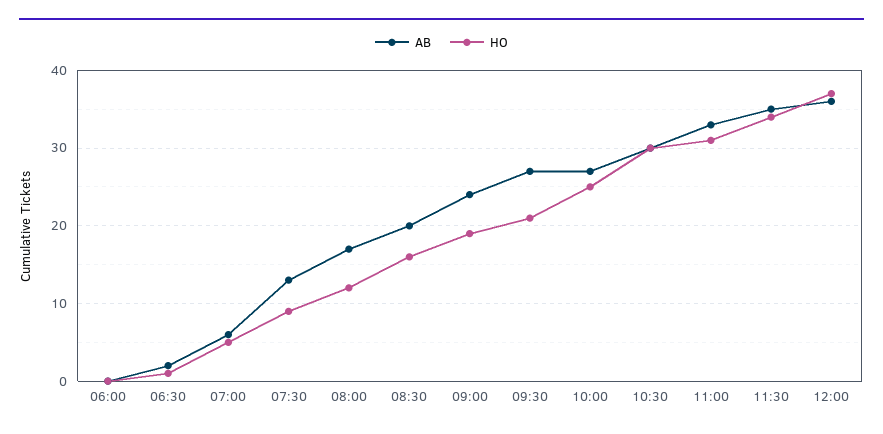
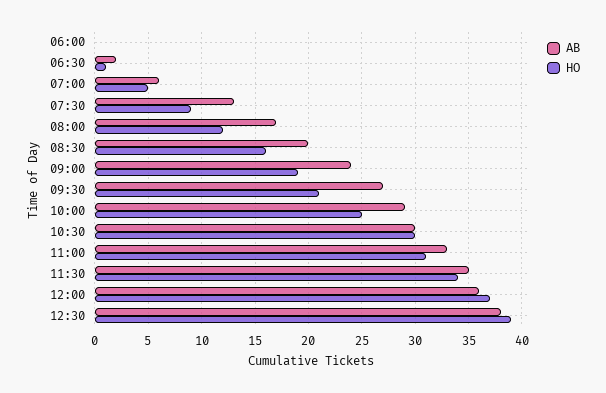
AB, 10:00: 27 -> 29
AB, 12:30: none -> 38
HO, 12:30: none -> 39

